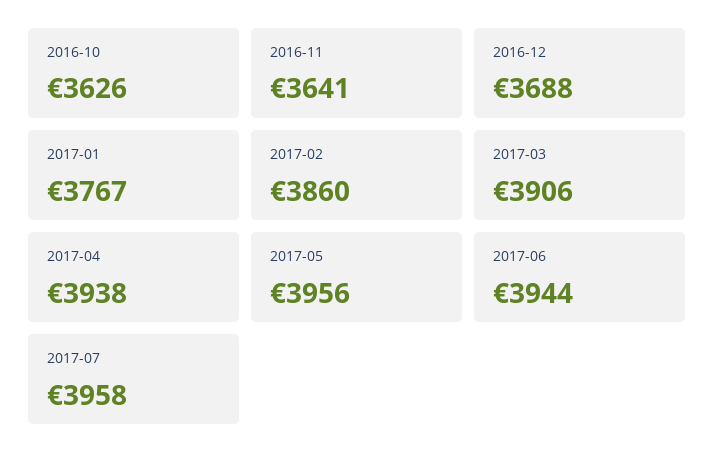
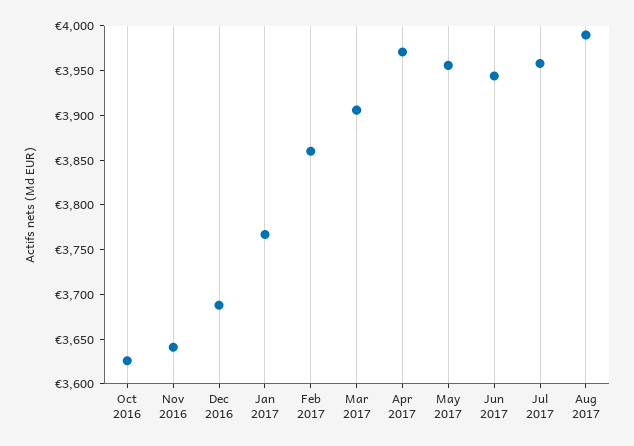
2017-04: 3938 -> 3970
Aug 2017: none -> 3990

